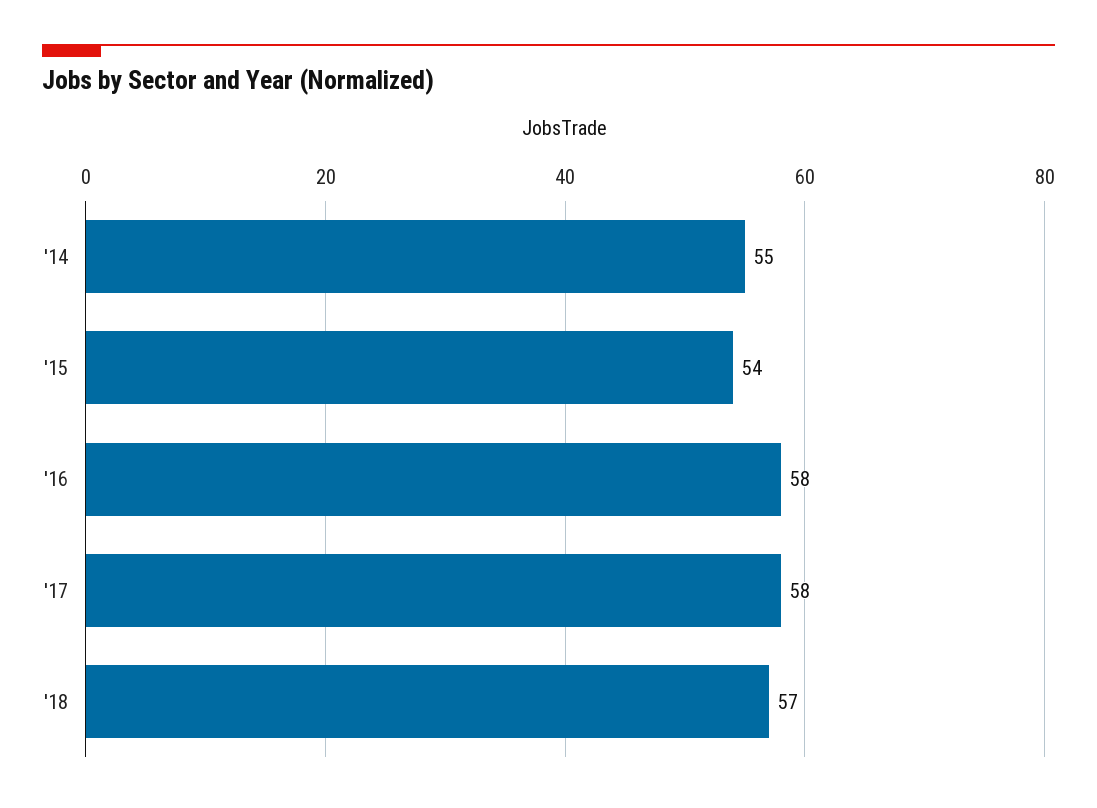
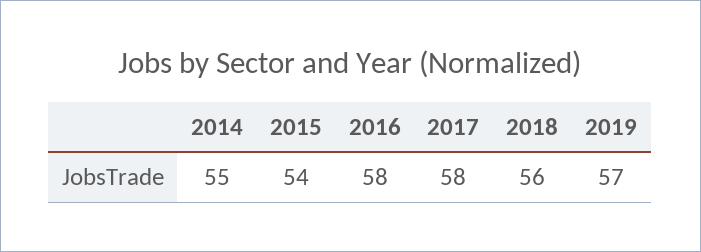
'18: 57 -> 56
2019: none -> 57

